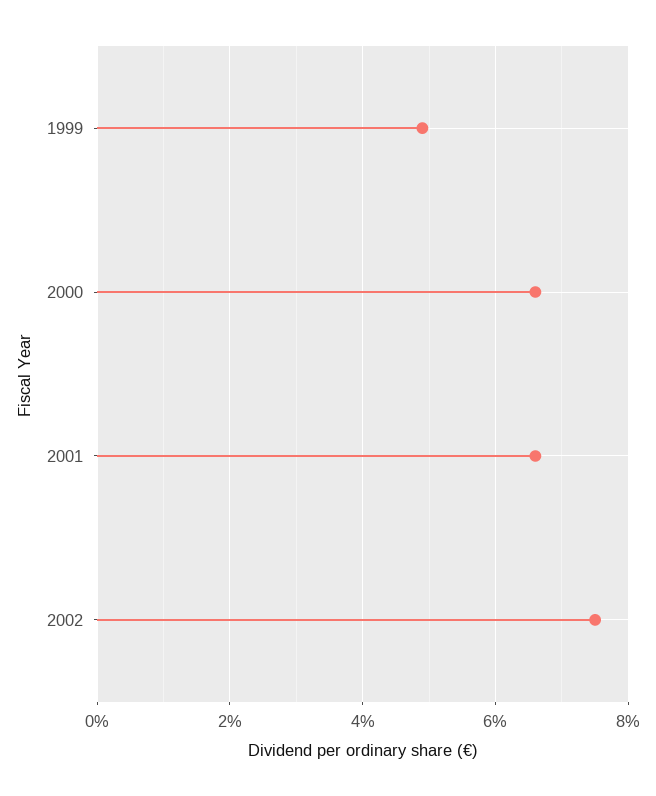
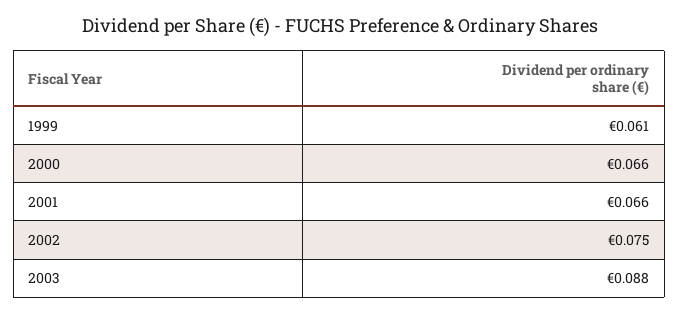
1999: 0.05 -> 0.061
2003: none -> 0.088

